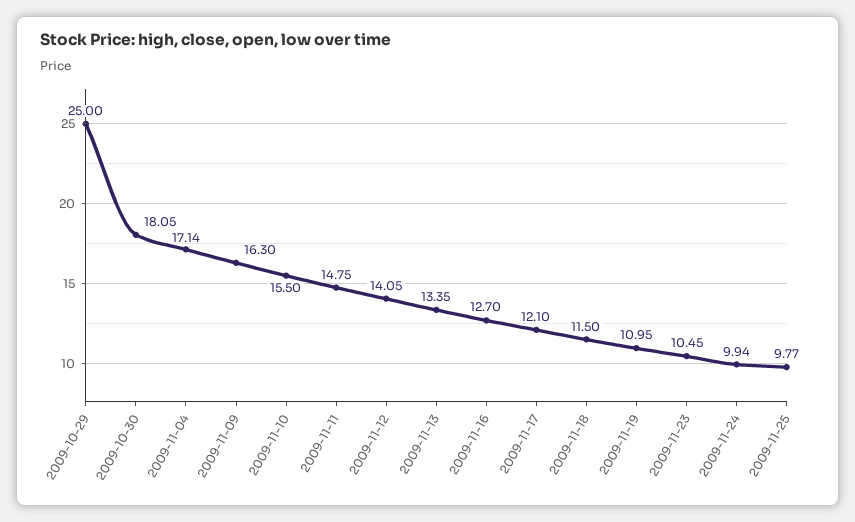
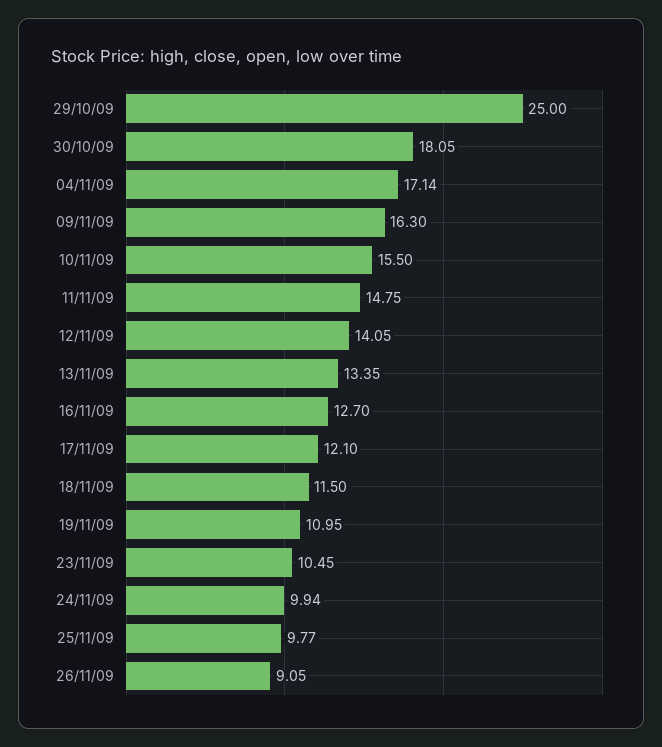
26/11/09: none -> 9.05

